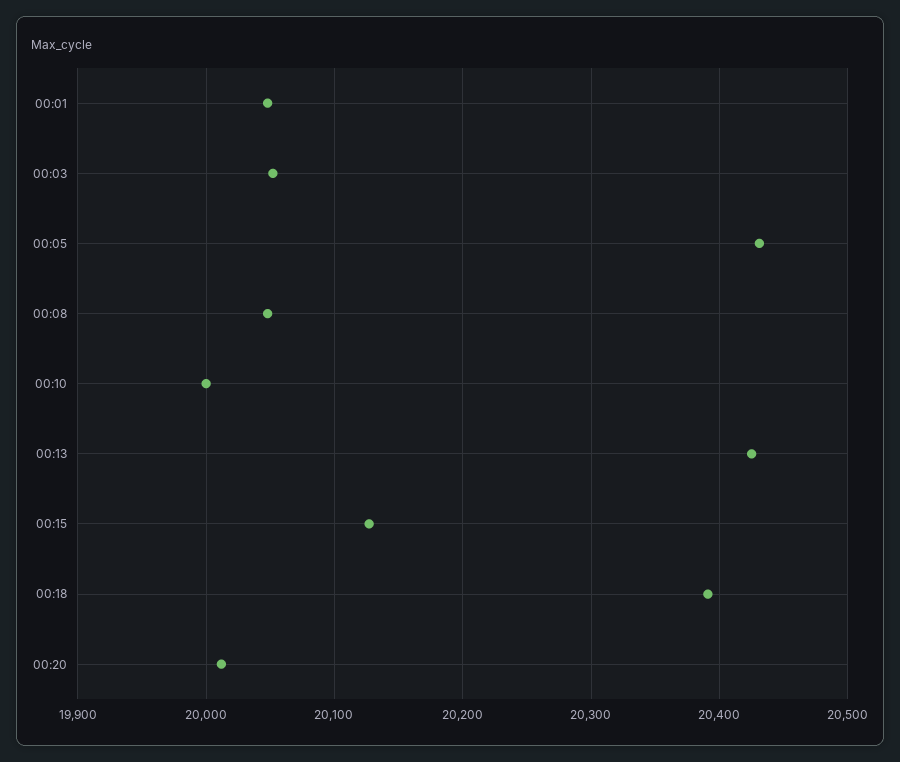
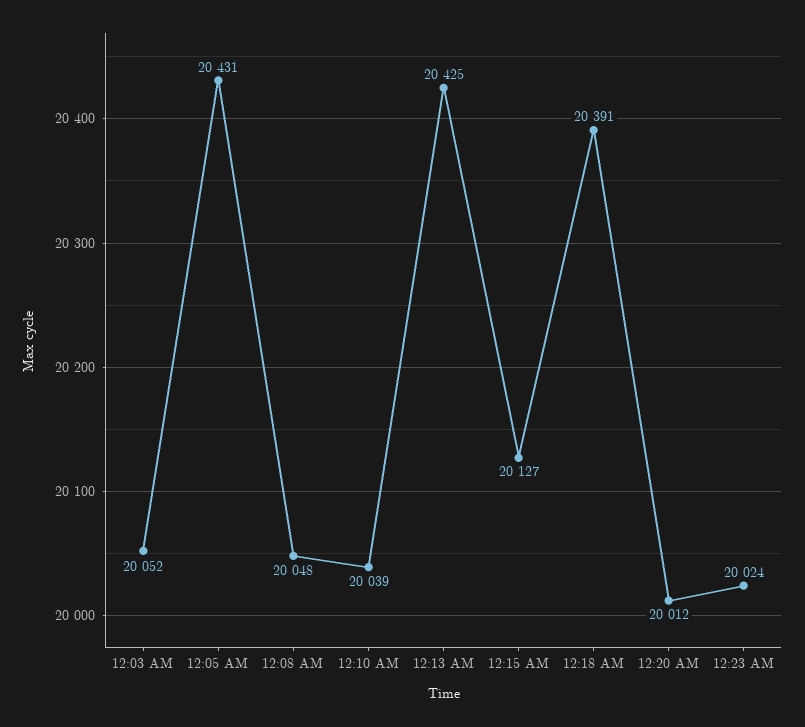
00:01: 20050 -> none
00:10: 20000 -> 20039
12:23 AM: none -> 20024

